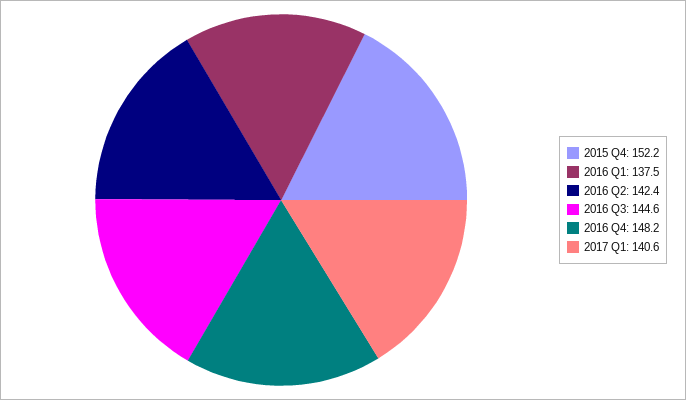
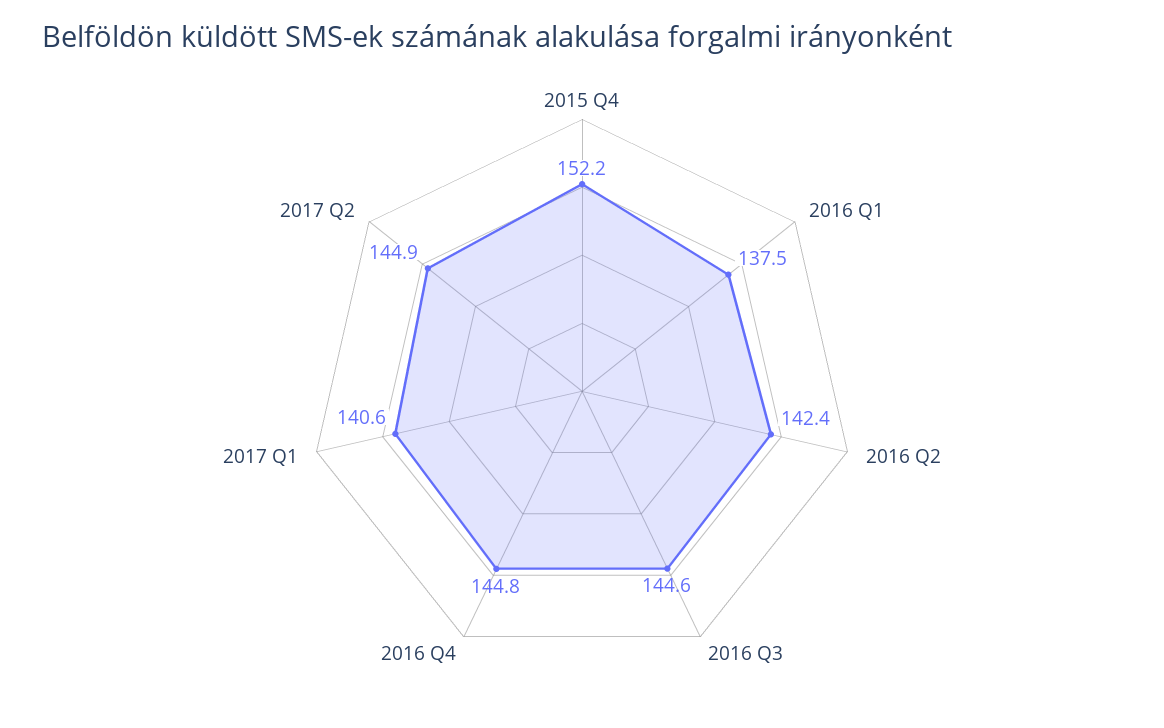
2016 Q4: 148.2 -> 144.8
2017 Q2: none -> 144.9

